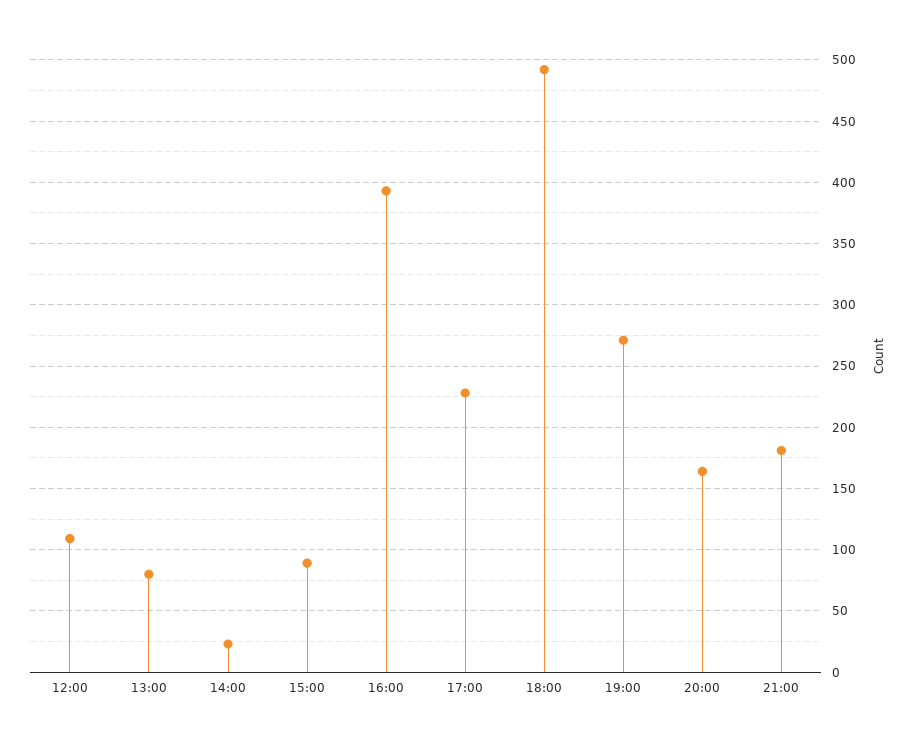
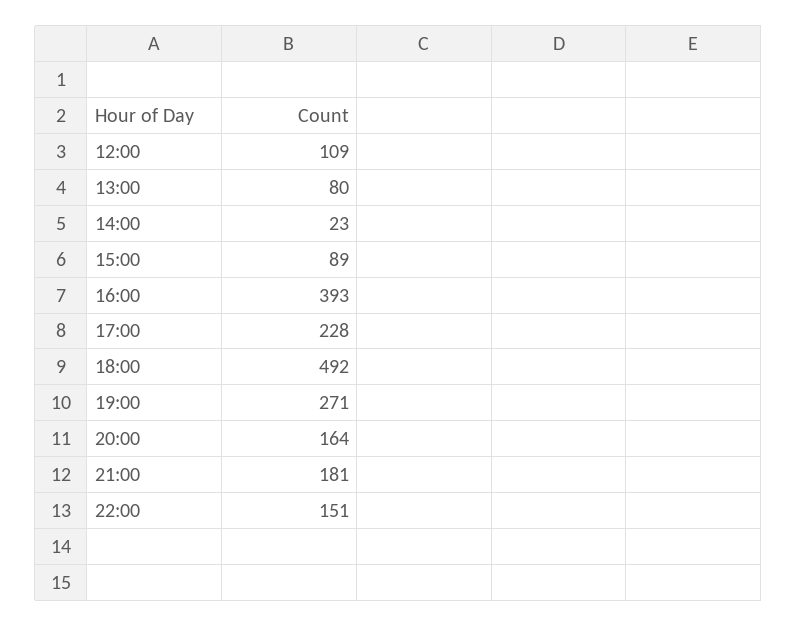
22:00: none -> 151

